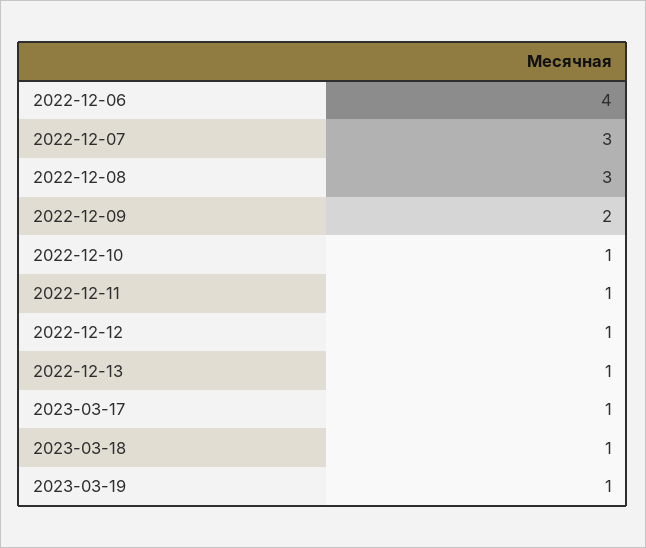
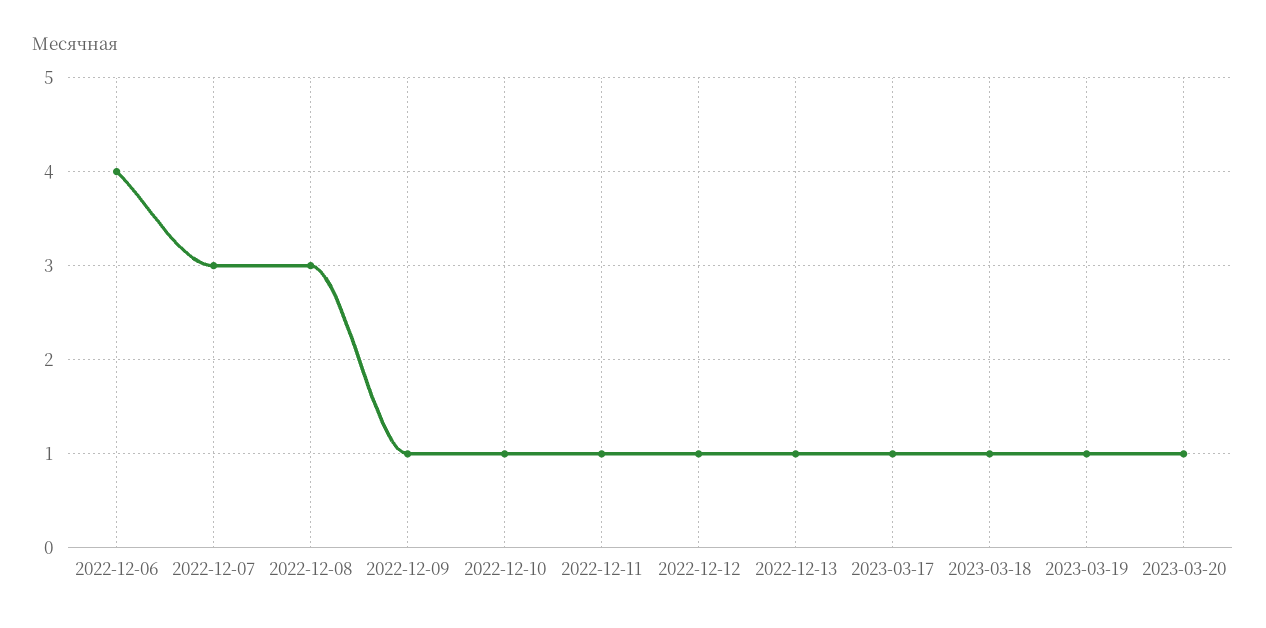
2022-12-09: 2 -> 1
2023-03-20: none -> 1

